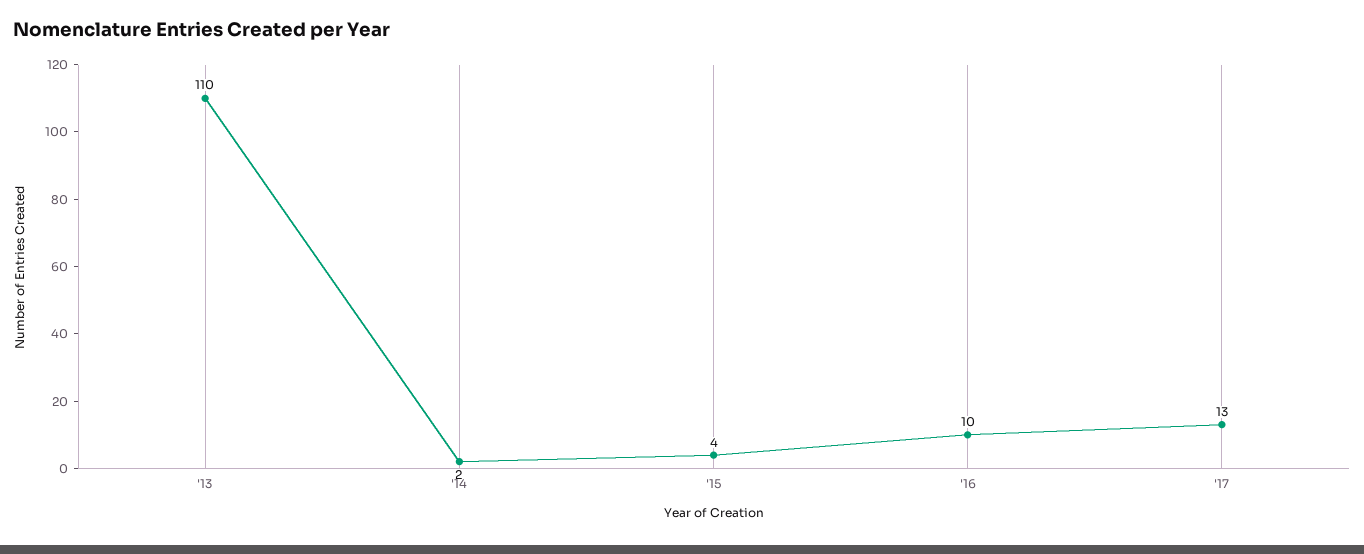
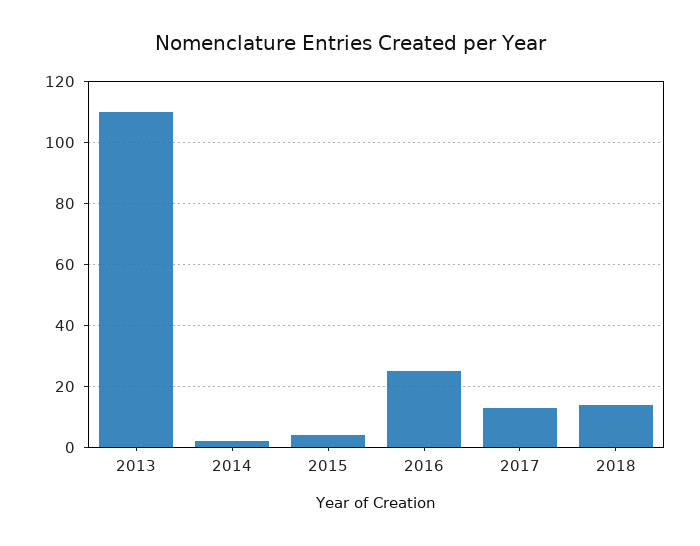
'16: 10 -> 25
2018: none -> 15

